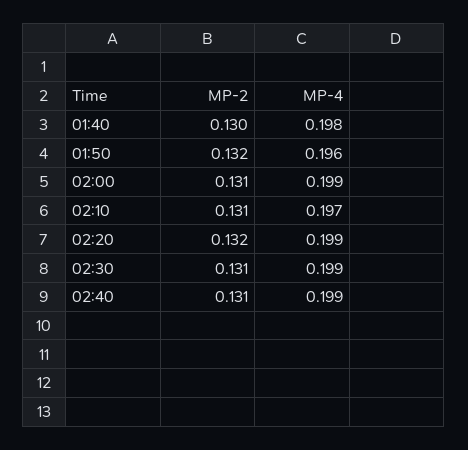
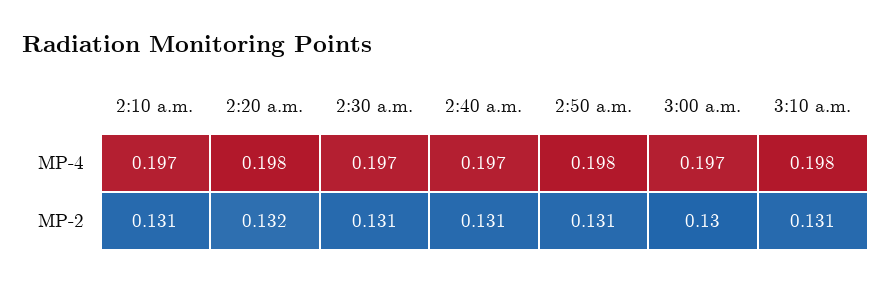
MP-2, 01:40: 0.13 -> none
MP-4, 01:40: 0.198 -> none
MP-2, 01:50: 0.132 -> none
MP-4, 01:50: 0.196 -> none
MP-2, 02:00: 0.131 -> none
MP-4, 02:00: 0.199 -> none
MP-4, 02:20: 0.199 -> 0.198
MP-4, 02:30: 0.199 -> 0.197
MP-4, 02:40: 0.199 -> 0.197
MP-4, 2:50 a.m.: none -> 0.198
MP-4, 3:00 a.m.: none -> 0.197
MP-4, 3:10 a.m.: none -> 0.198
MP-2, 2:50 a.m.: none -> 0.131
MP-2, 3:00 a.m.: none -> 0.13
MP-2, 3:10 a.m.: none -> 0.131

